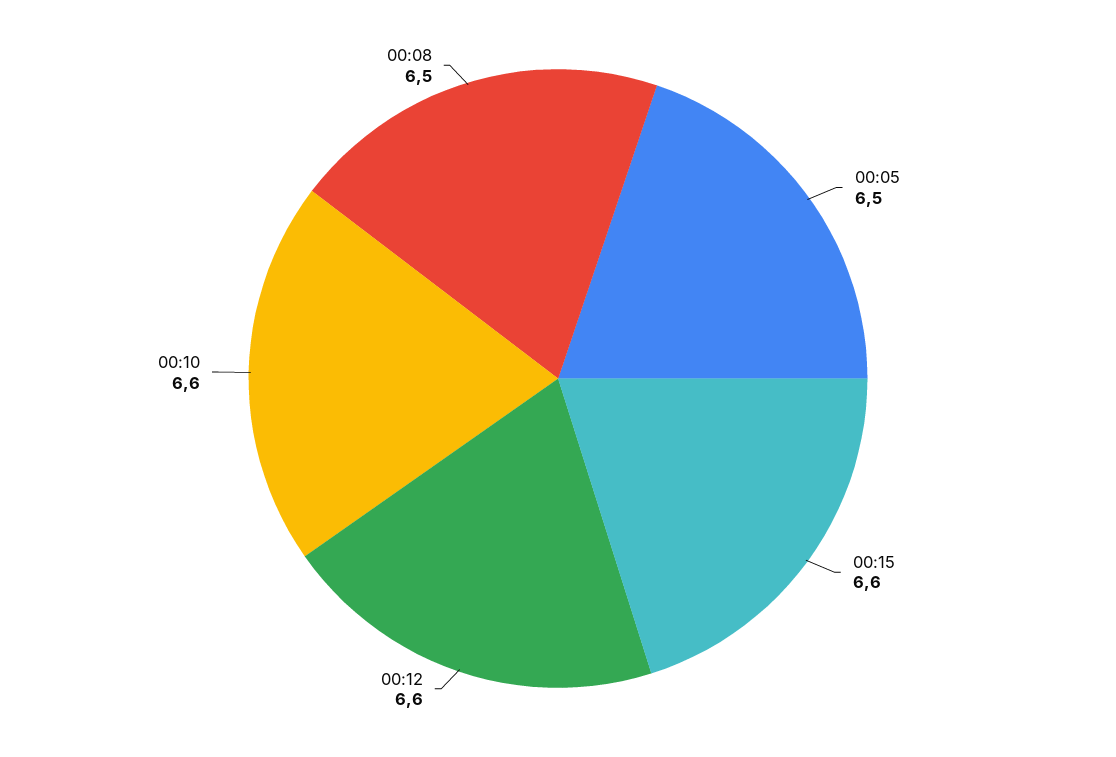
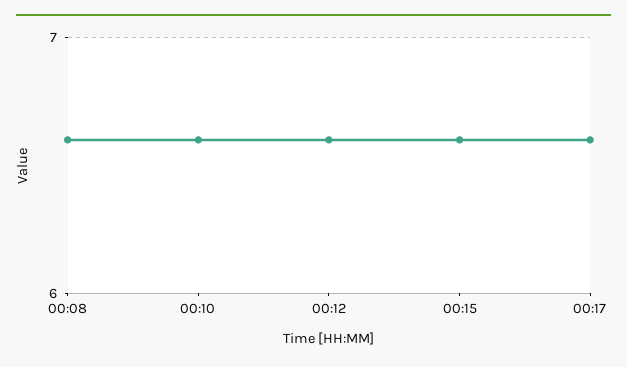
00:05: 6.5 -> none
00:08: 6.5 -> 6.6
00:17: none -> 6.6

